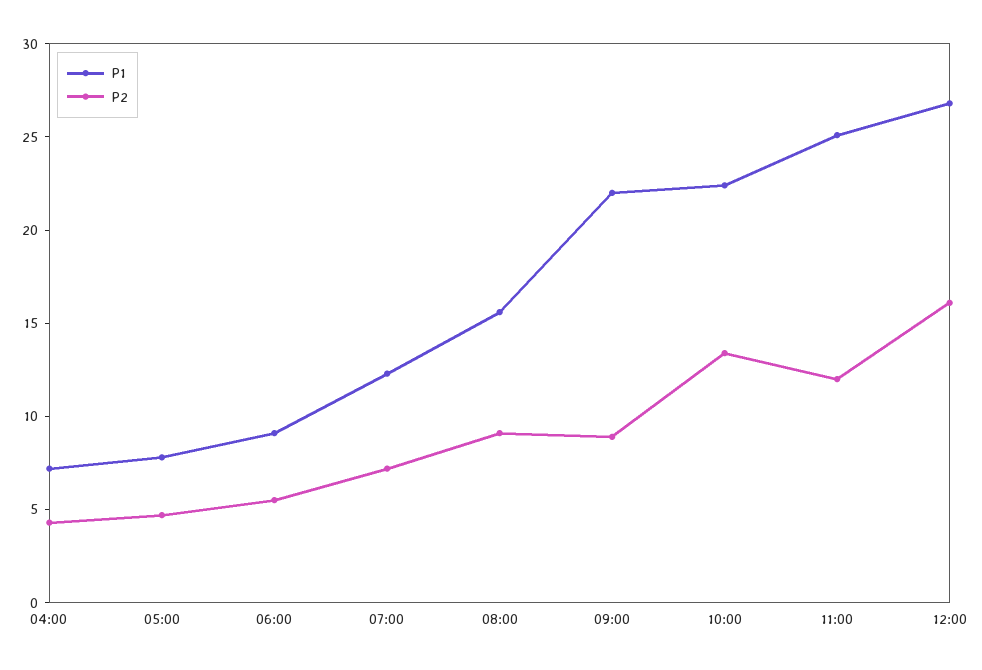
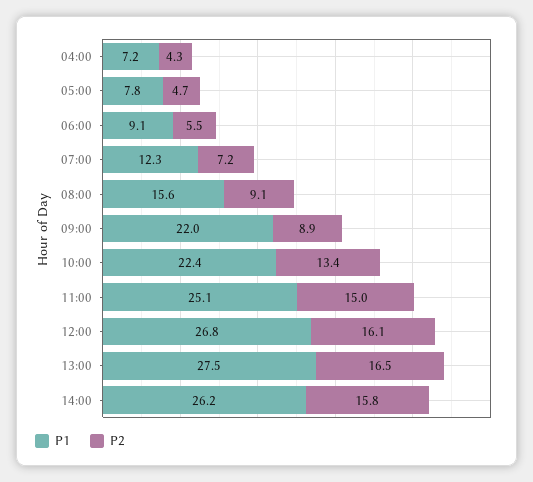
P2, 11:00: 12 -> 15
P1, 13:00: none -> 27.5
P2, 13:00: none -> 16.5
P1, 14:00: none -> 26.2
P2, 14:00: none -> 15.8

